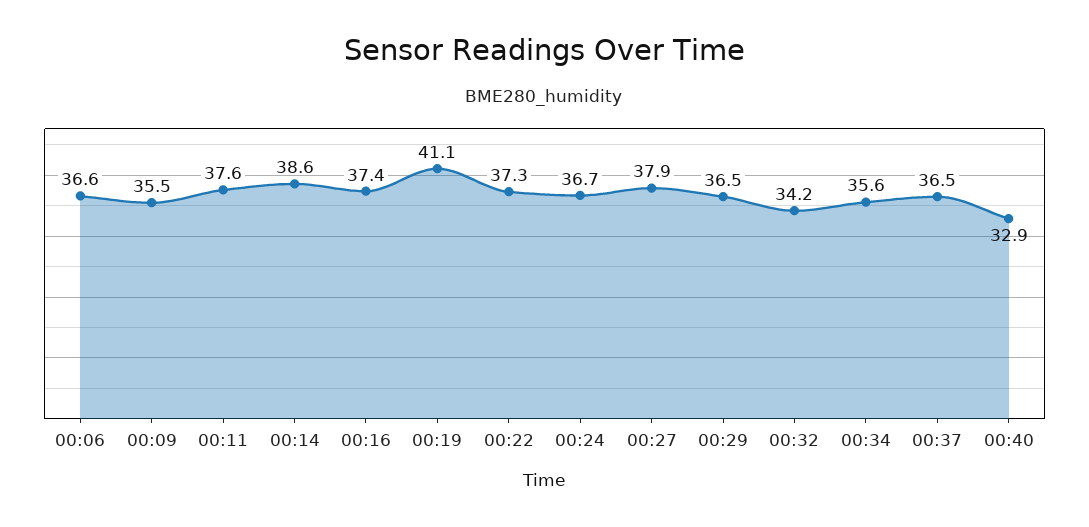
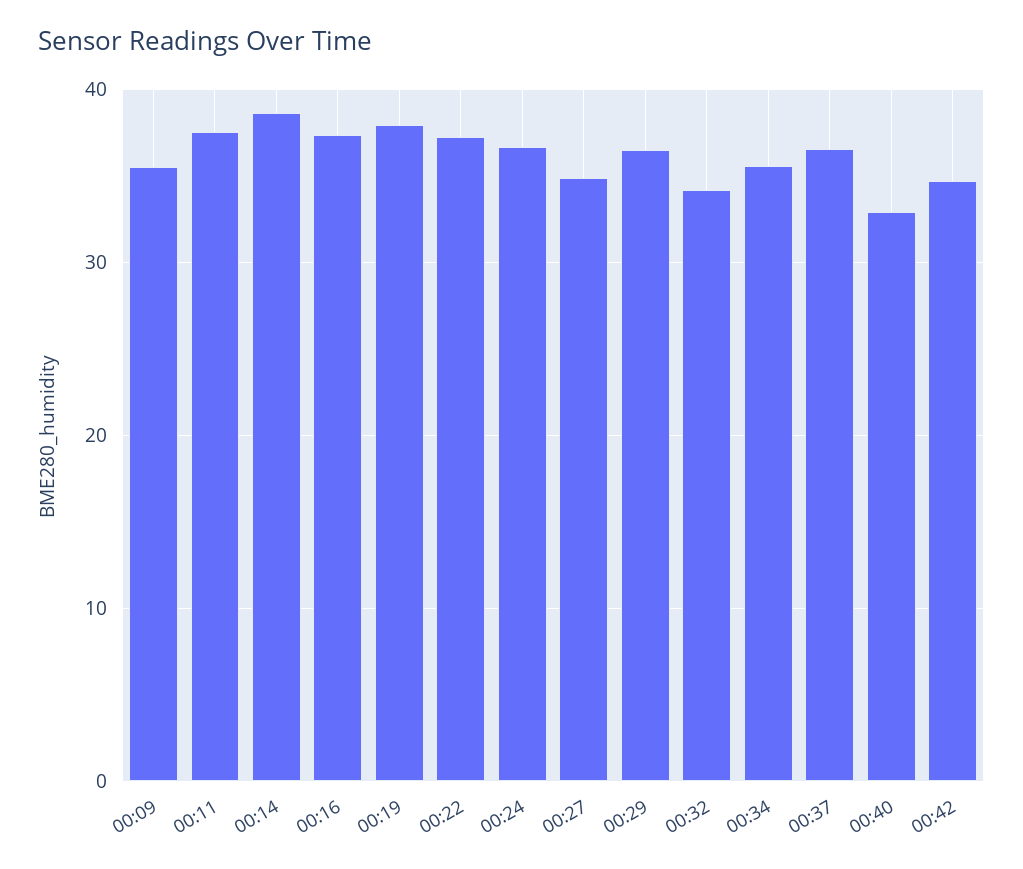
00:06: 36.6 -> none
00:19: 41.1 -> 38
00:27: 37.9 -> 35
00:42: none -> 35

